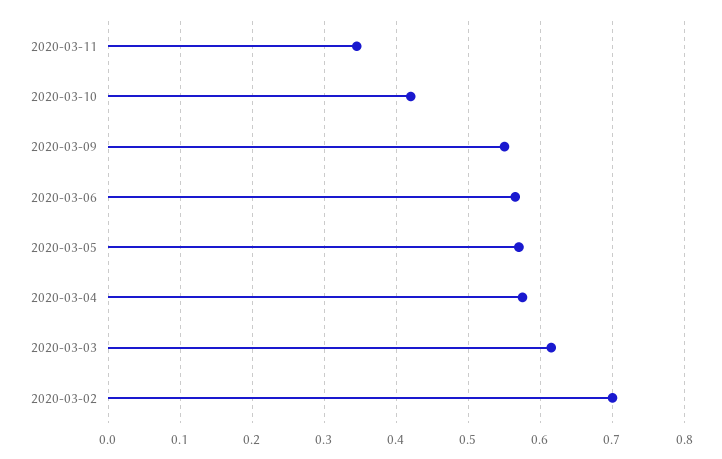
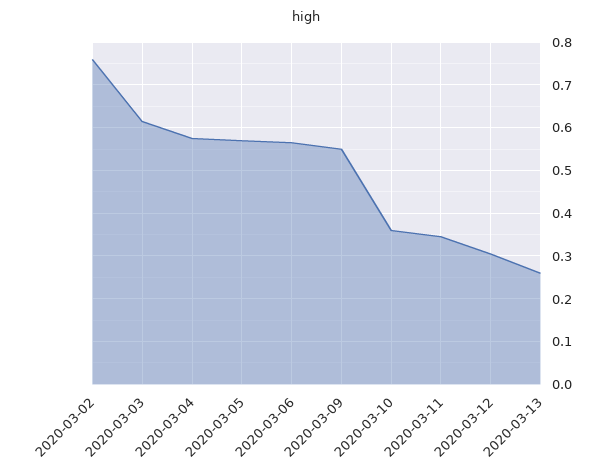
2020-03-10: 0.42 -> 0.36
2020-03-02: 0.7 -> 0.76
2020-03-12: none -> 0.3
2020-03-13: none -> 0.26

